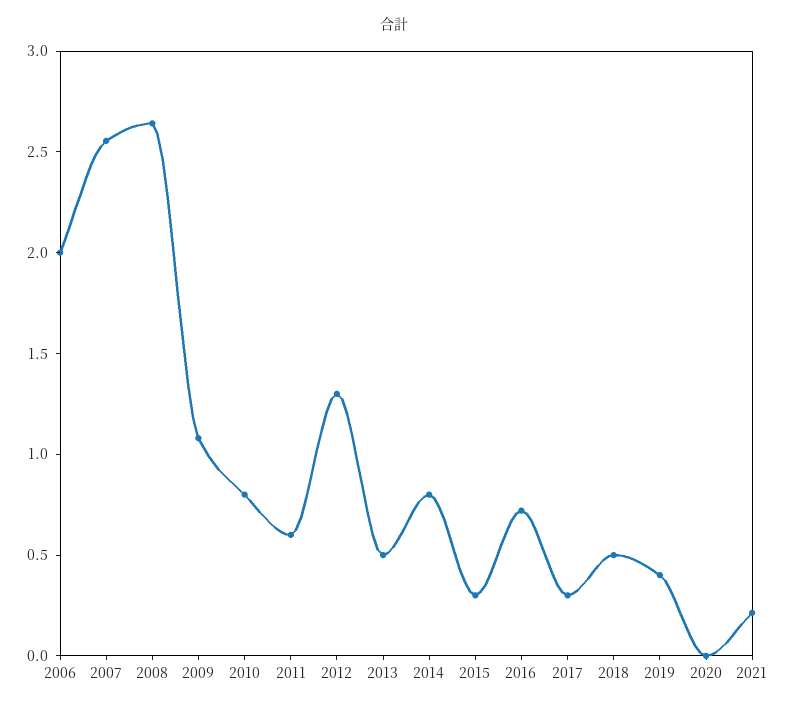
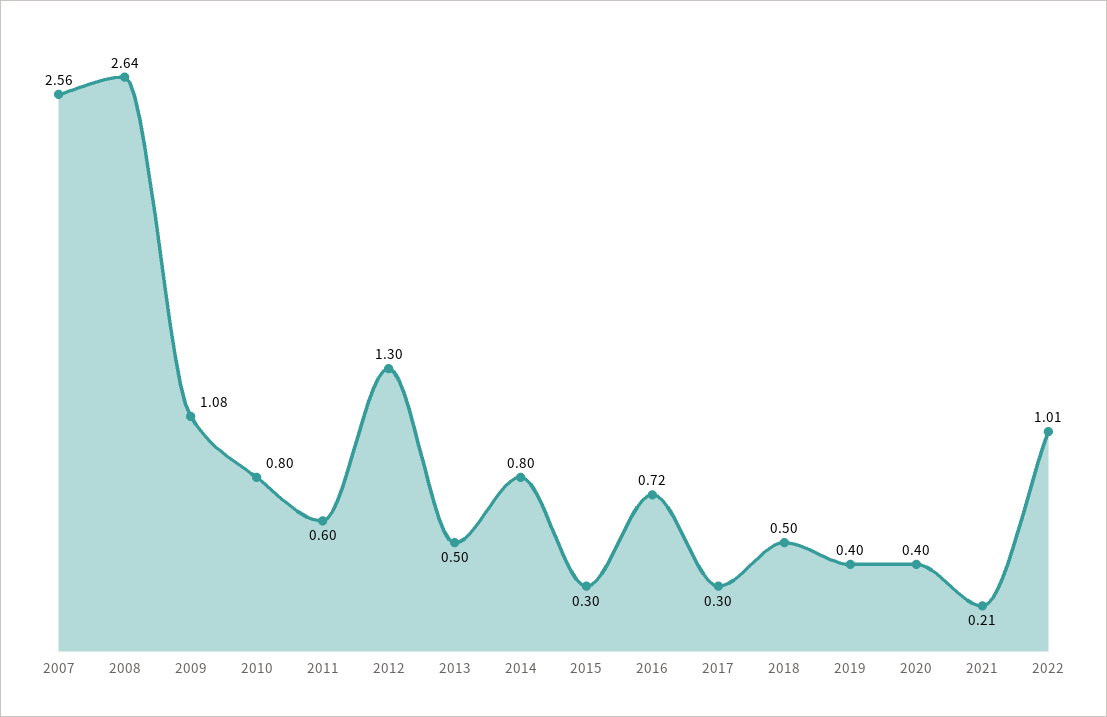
2006: 2 -> none
2020: 0 -> 0.4
2022: none -> 1.01

